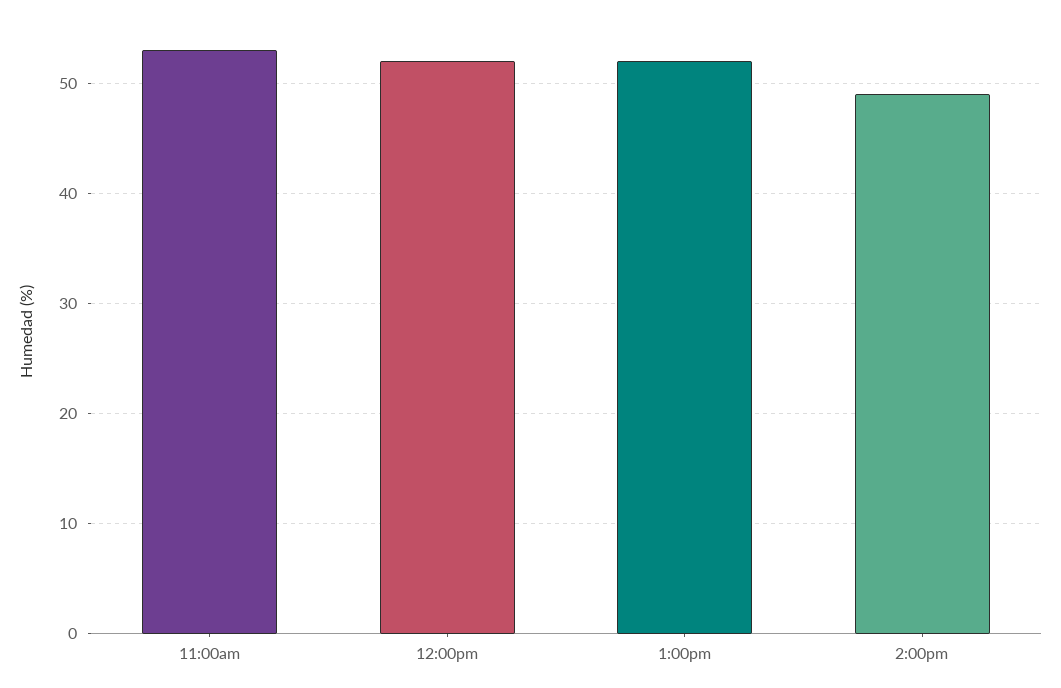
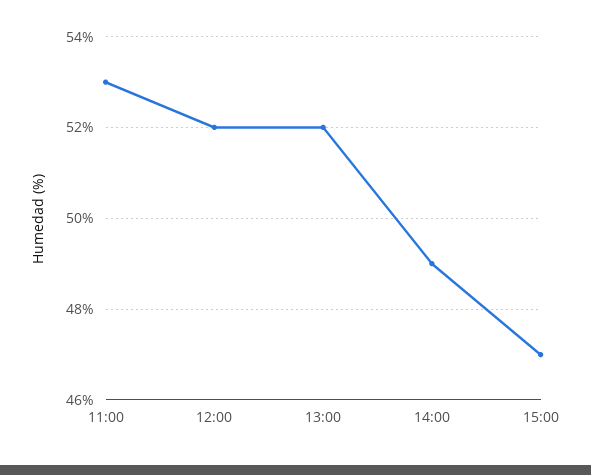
15:00: none -> 47

